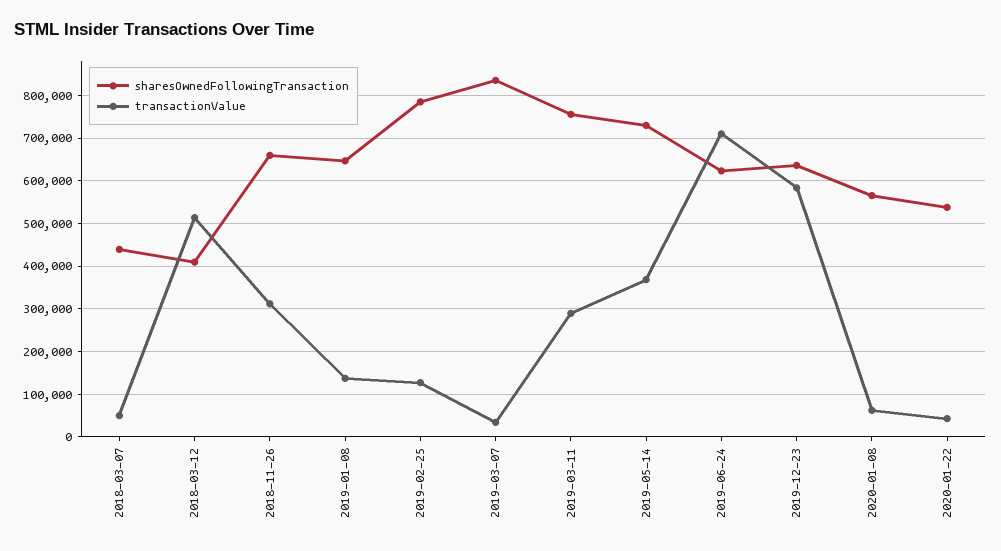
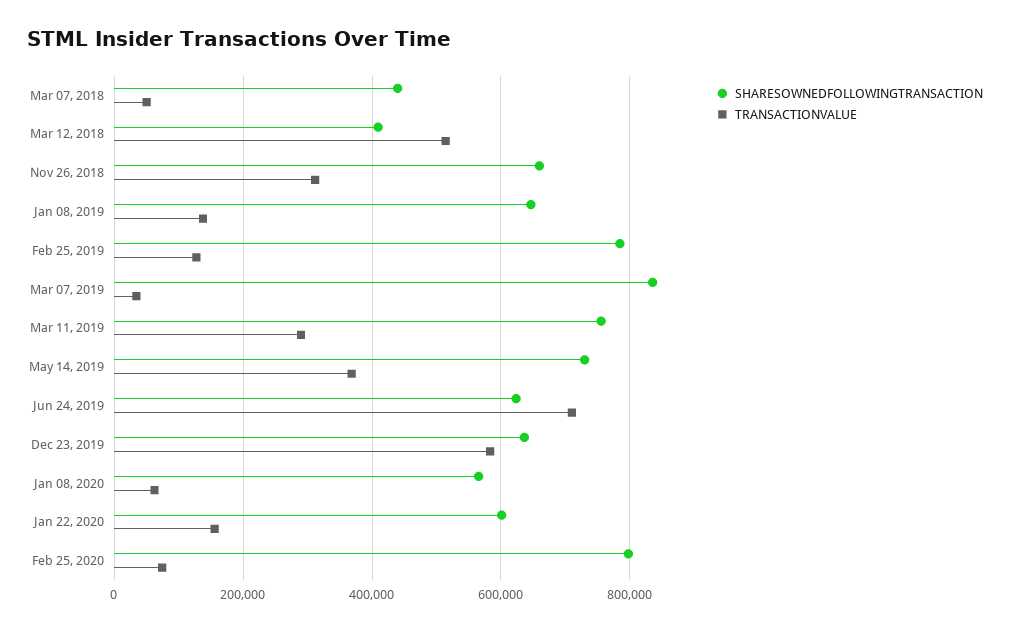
sharesOwnedFollowingTransaction, 2020-01-22: 540000 -> 600000
transactionValue, 2020-01-22: 40000 -> 160000
sharesOwnedFollowingTransaction, Feb 25, 2020: none -> 800000
transactionValue, Feb 25, 2020: none -> 80000

